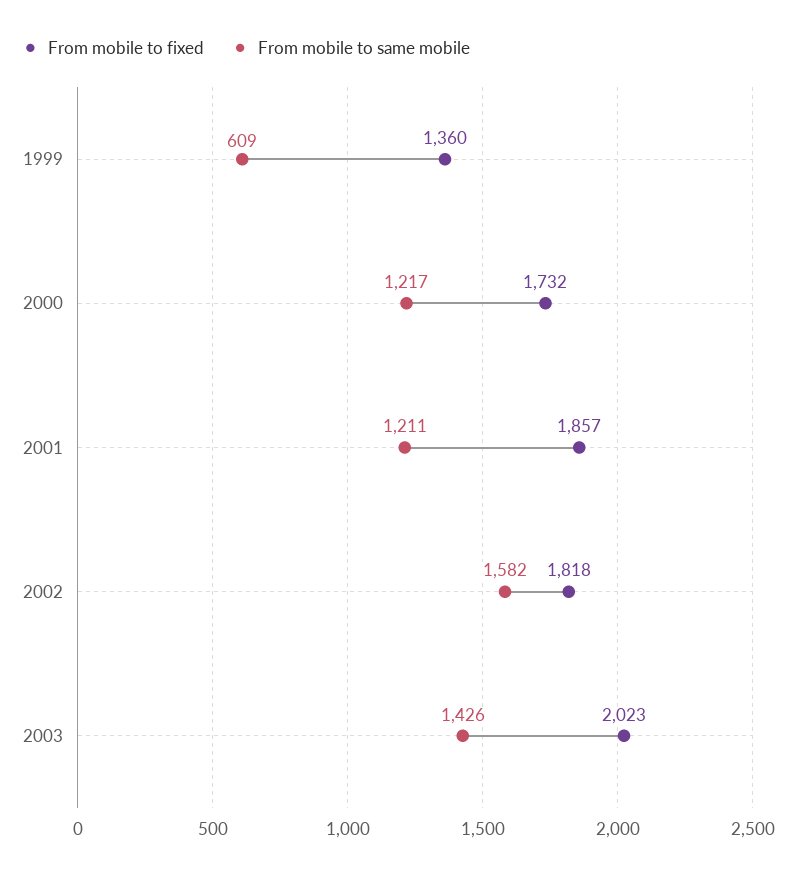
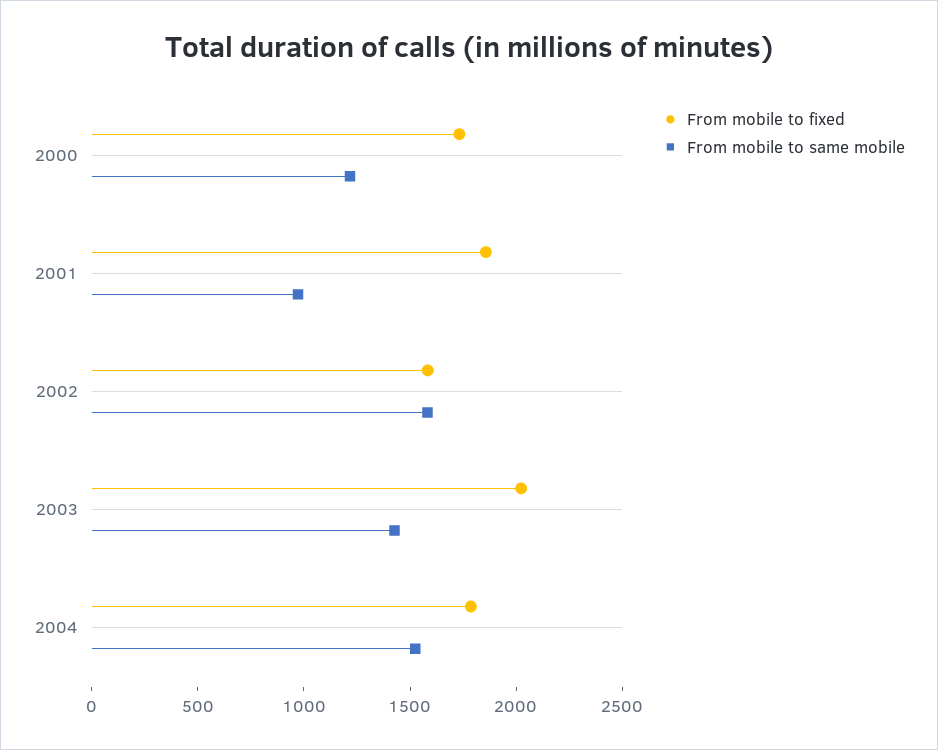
From mobile to fixed, 1999: 1360 -> none
From mobile to same mobile, 1999: 609 -> none
From mobile to same mobile, 2001: 1211 -> 1000
From mobile to fixed, 2002: 1818 -> 1600
From mobile to fixed, 2004: none -> 1800
From mobile to same mobile, 2004: none -> 1500

